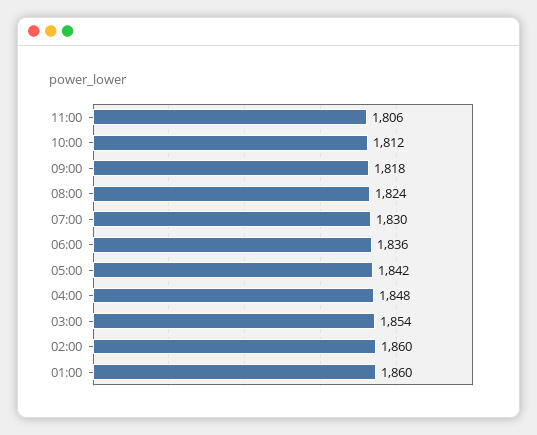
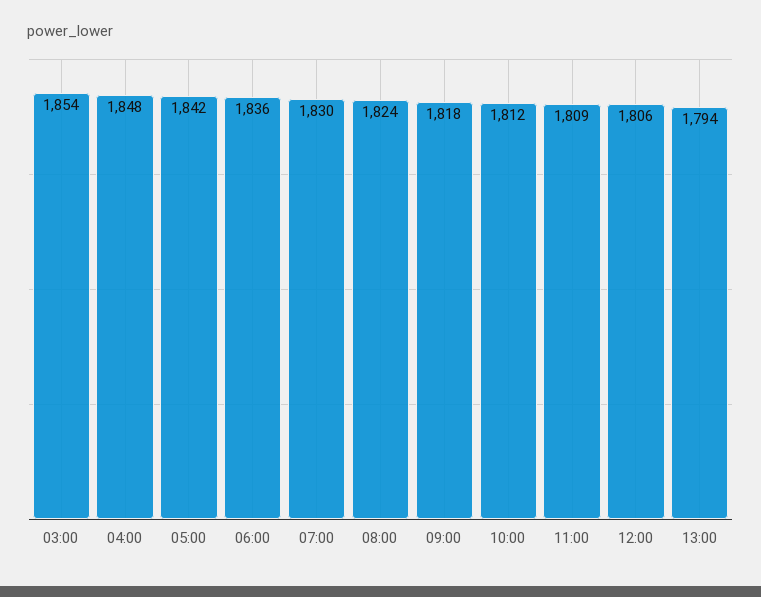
11:00: 1806 -> 1809
02:00: 1860 -> none
01:00: 1860 -> none
12:00: none -> 1806
13:00: none -> 1794

